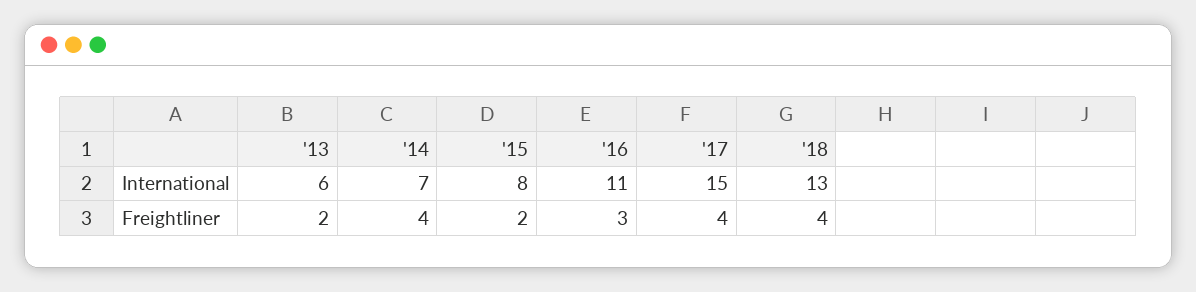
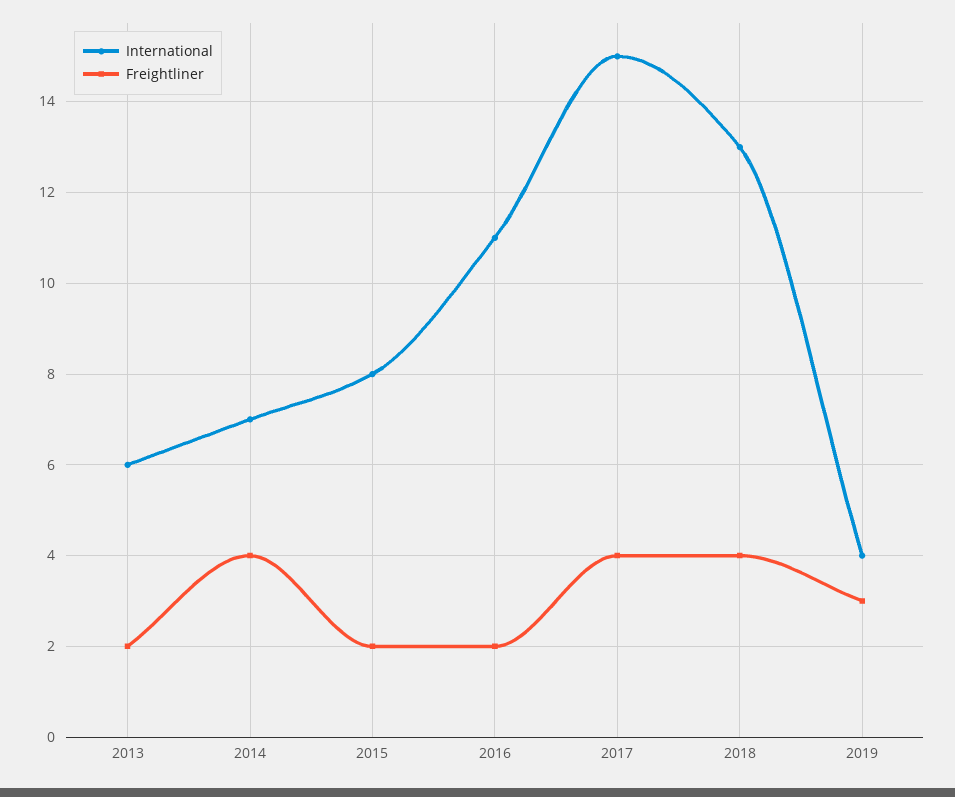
Freightliner, '16: 3 -> 2
International, 2019: none -> 4
Freightliner, 2019: none -> 3

